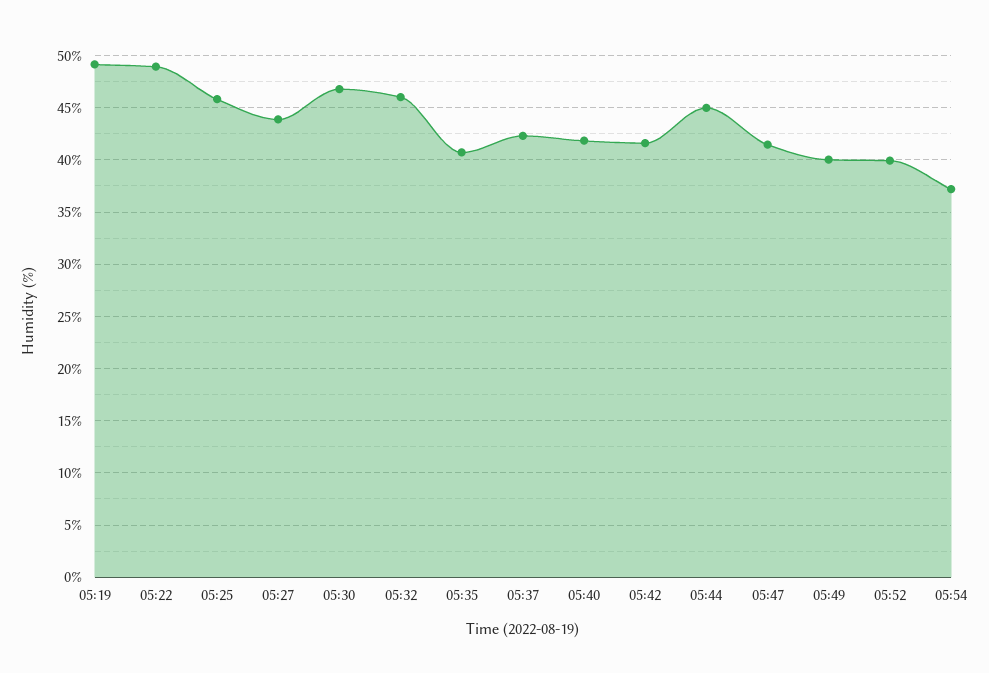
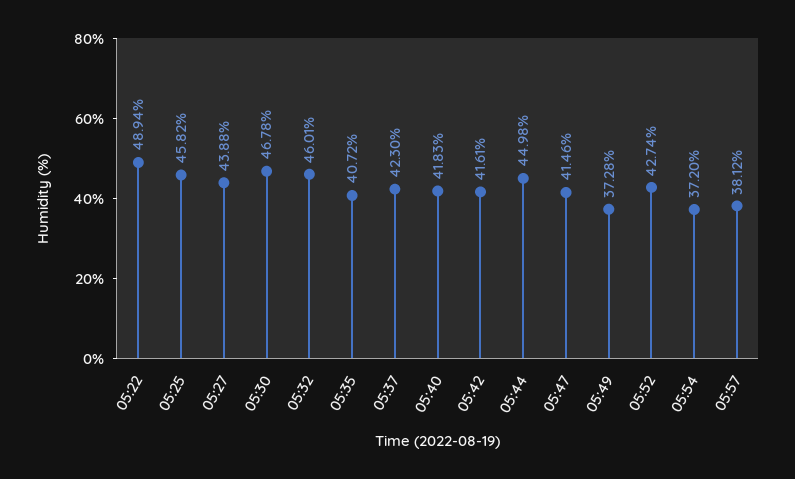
05:19: 49 -> none
05:49: 40 -> 37.28
05:52: 40 -> 42.74
05:57: none -> 38.12

